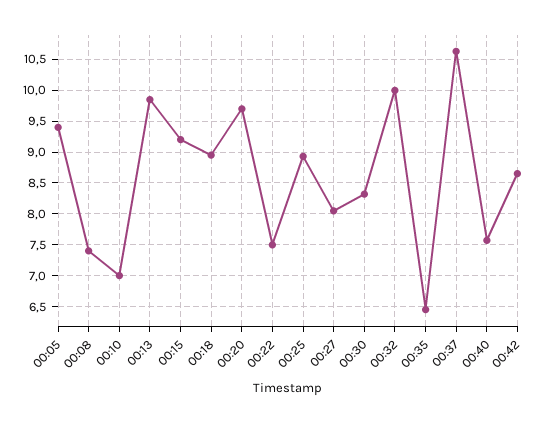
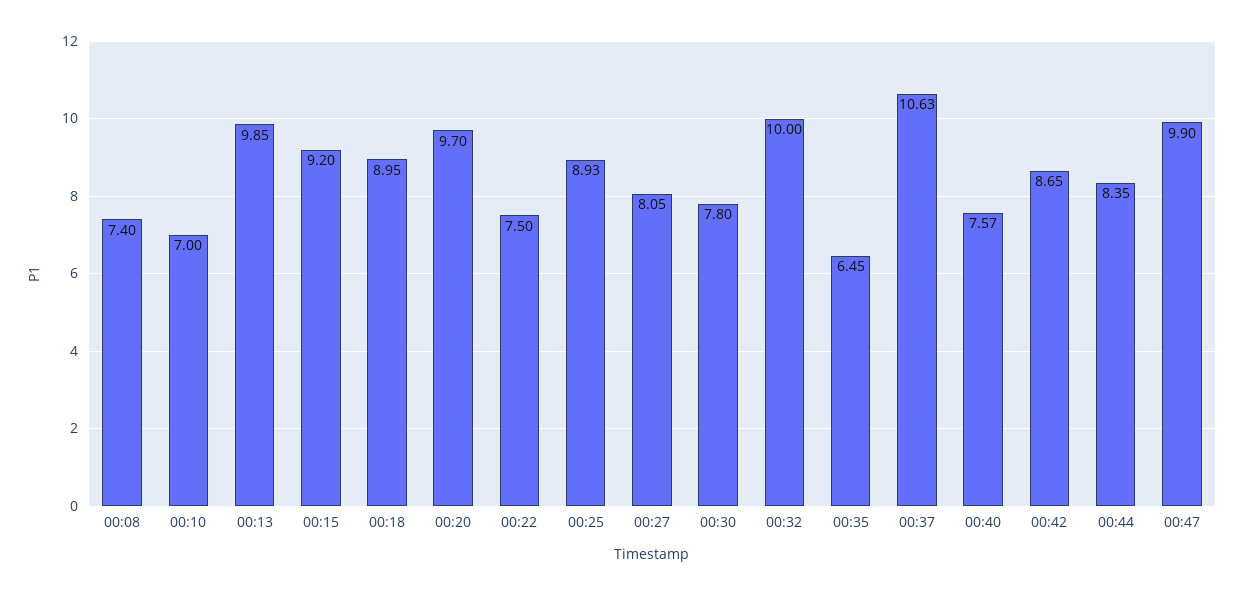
00:05: 9.4 -> none
00:30: 8.3 -> 7.8
00:44: none -> 8.35
00:47: none -> 9.9

